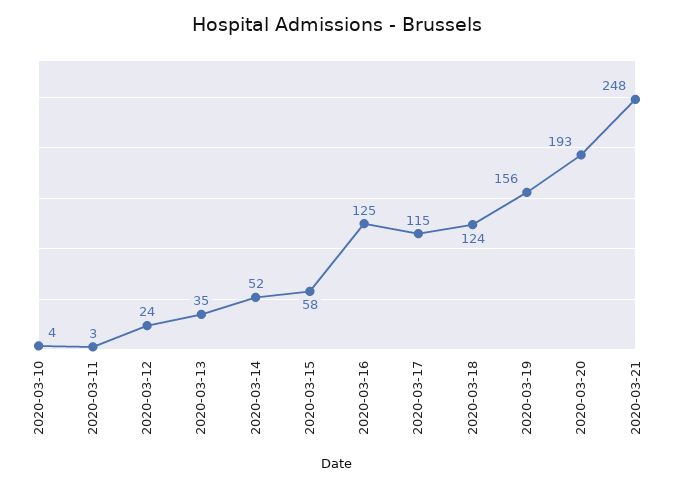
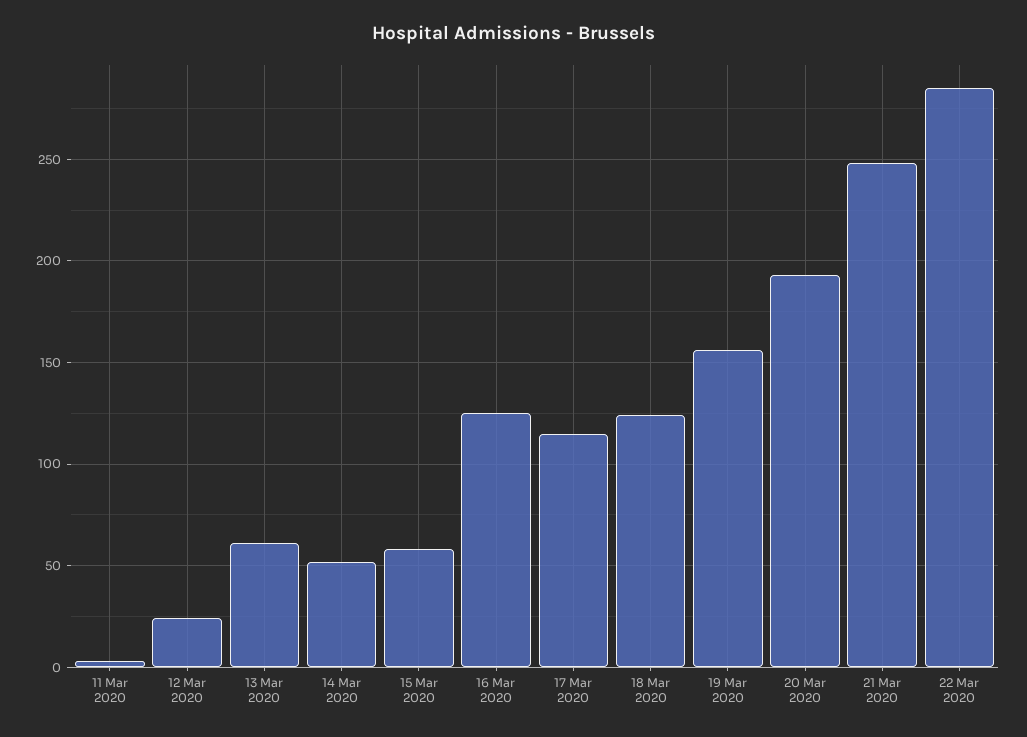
2020-03-10: 4 -> none
2020-03-13: 35 -> 60
22 Mar 2020: none -> 285

